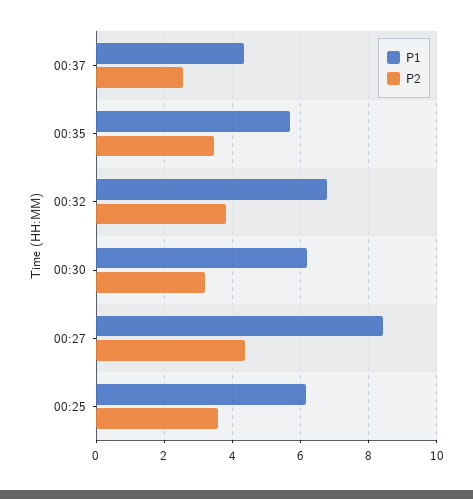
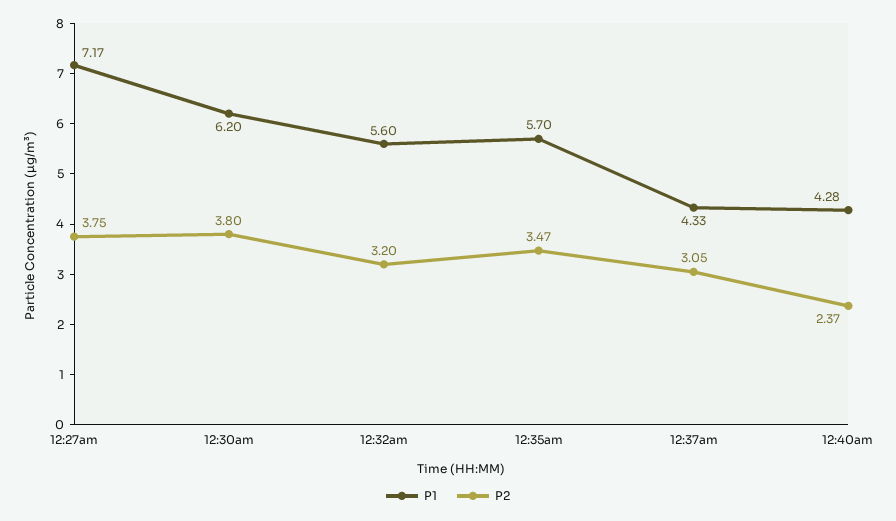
P2, 00:37: 2.6 -> 3.05
P1, 00:32: 6.8 -> 5.6
P2, 00:32: 3.8 -> 3.2
P2, 00:30: 3.2 -> 3.8
P1, 00:27: 8.4 -> 7.17
P2, 00:27: 4.4 -> 3.75
P1, 00:25: 6.2 -> none
P2, 00:25: 3.6 -> none
P1, 12:40am: none -> 4.28
P2, 12:40am: none -> 2.37

